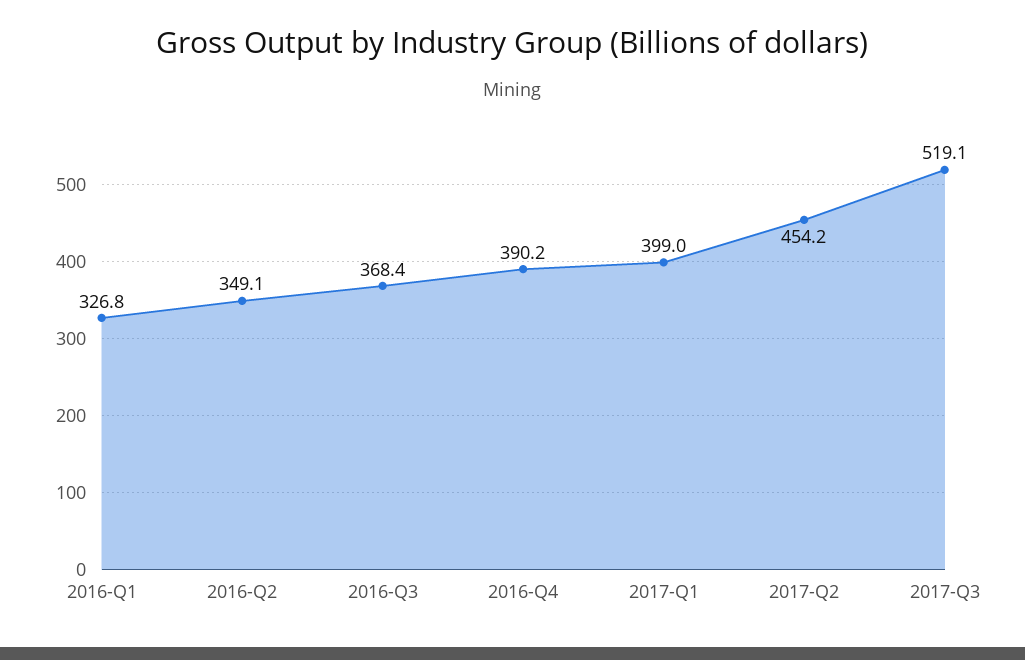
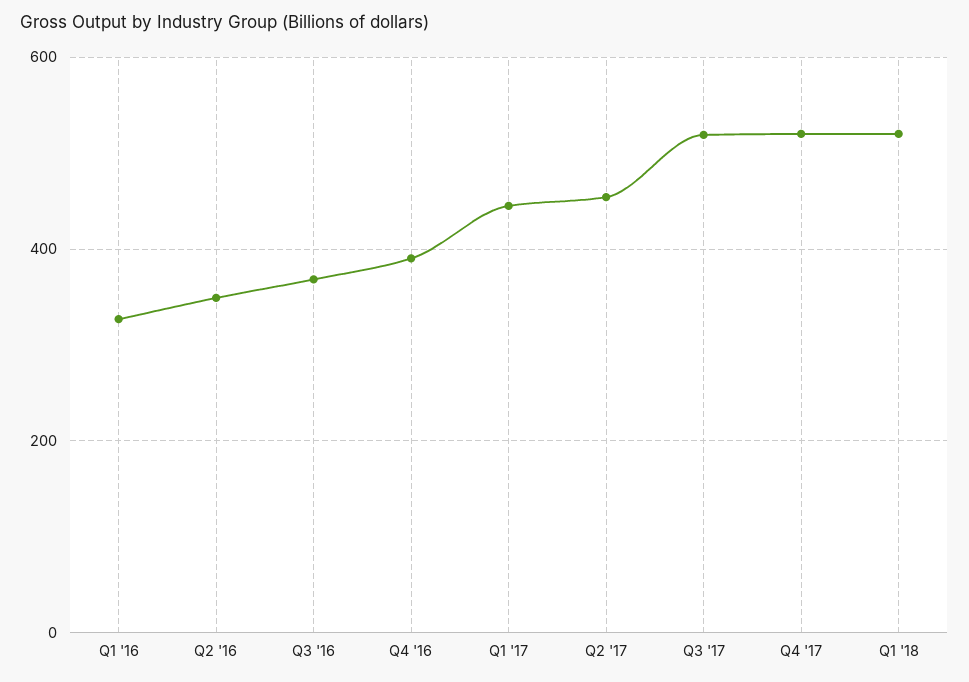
2017-Q1: 399 -> 440
Q4 '17: none -> 520
Q1 '18: none -> 520

